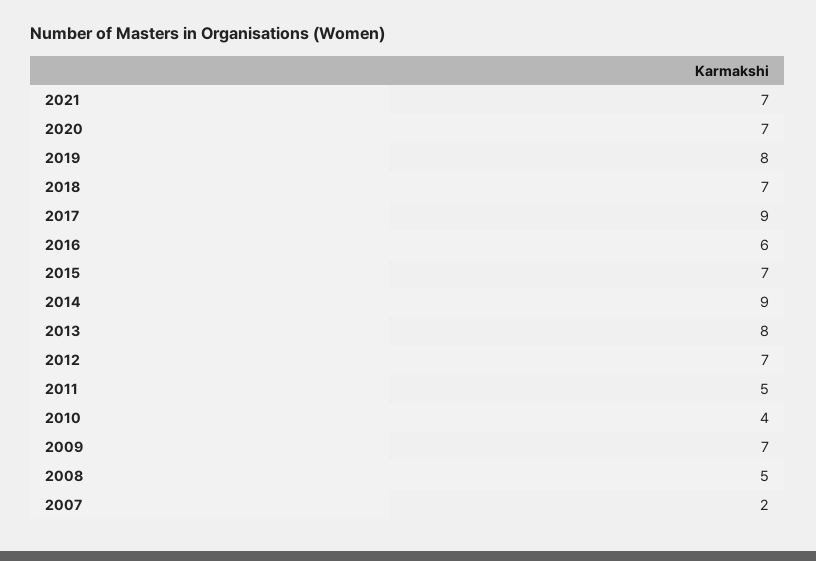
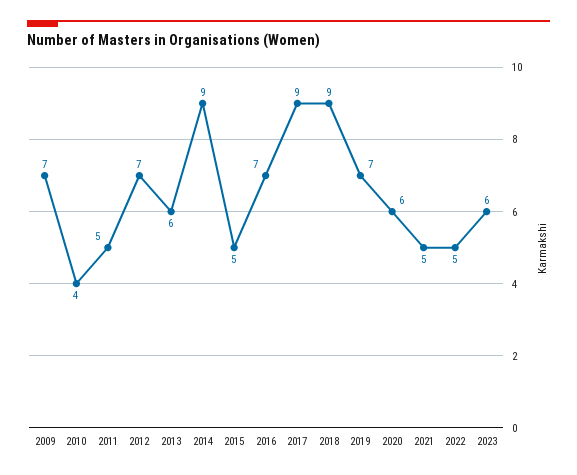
2021: 7 -> 5
2020: 7 -> 6
2019: 8 -> 7
2018: 7 -> 9
2016: 6 -> 7
2015: 7 -> 5
2013: 8 -> 6
2008: 5 -> none
2007: 2 -> none
2022: none -> 5
2023: none -> 6

